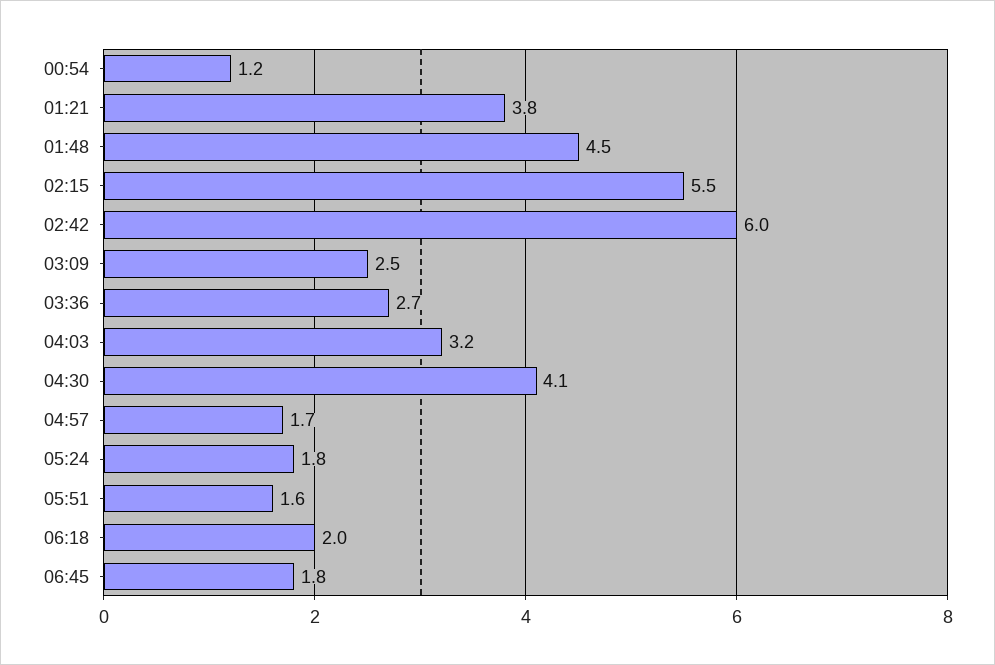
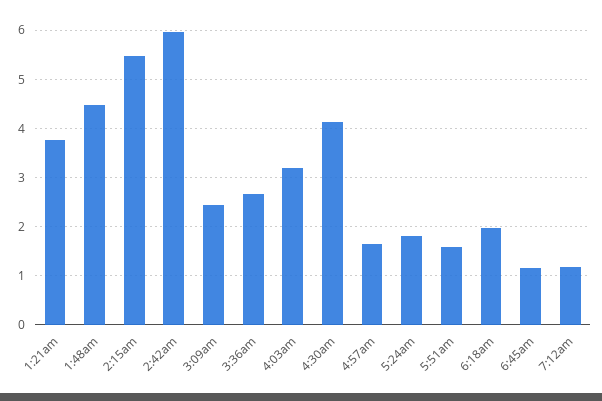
00:54: 1.2 -> none
06:45: 1.8 -> 1.2
7:12am: none -> 1.2

